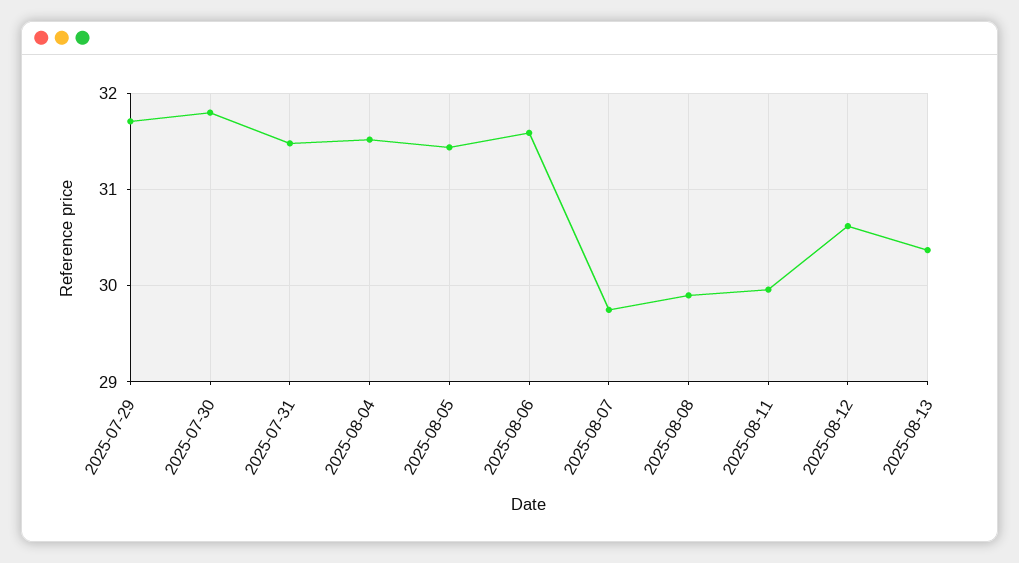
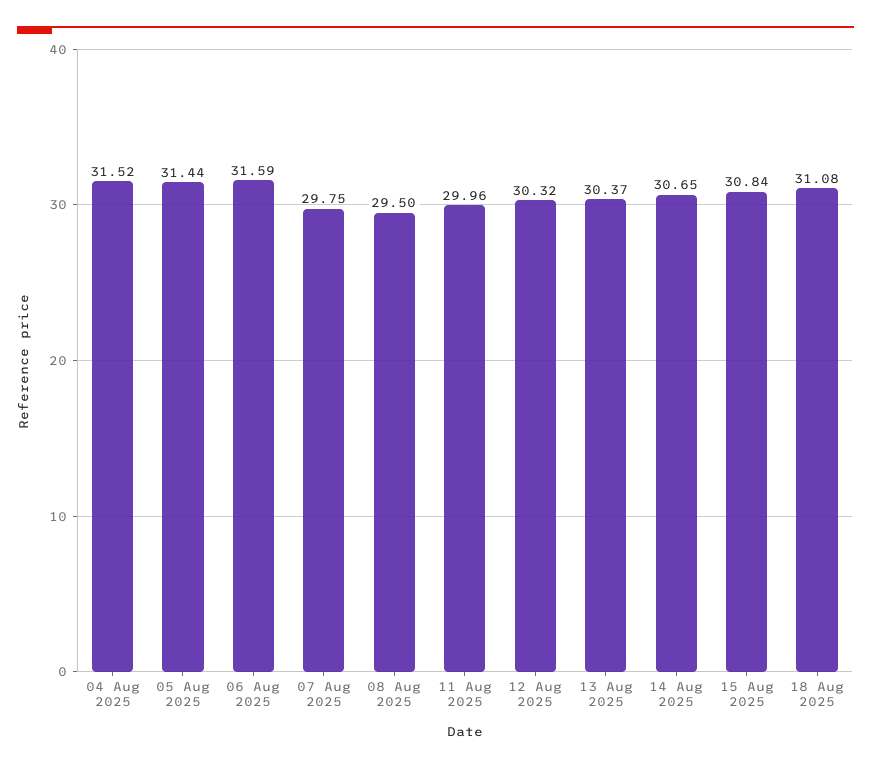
2025-07-29: 31.7 -> none
2025-07-30: 31.8 -> none
2025-07-31: 31.5 -> none
2025-08-08: 29.9 -> 29.5
2025-08-12: 30.6 -> 30.32
14 Aug 2025: none -> 30.65
15 Aug 2025: none -> 30.84
18 Aug 2025: none -> 31.08

